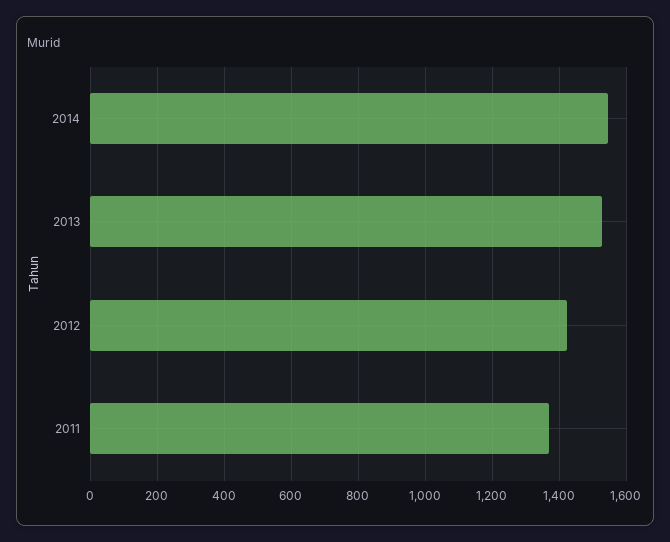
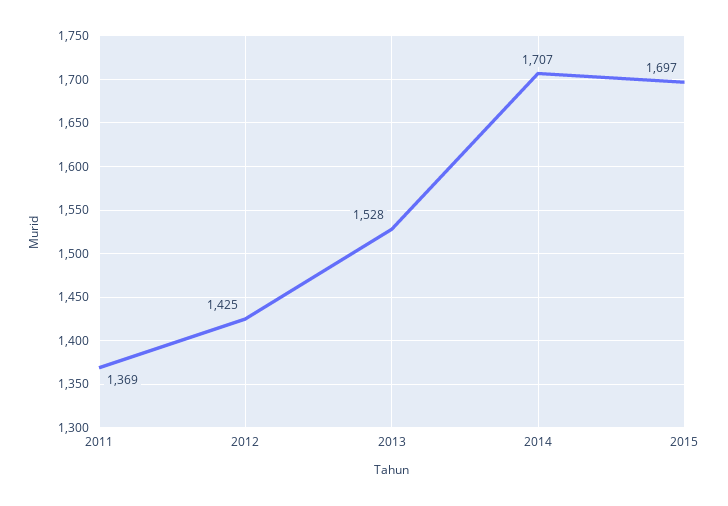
2014: 1540 -> 1707
2015: none -> 1697

